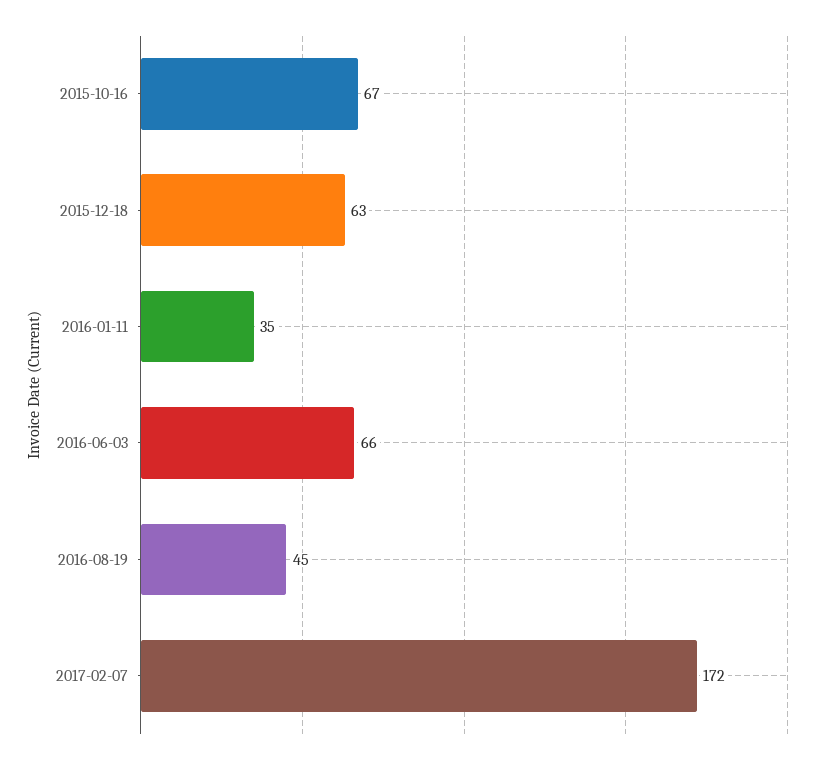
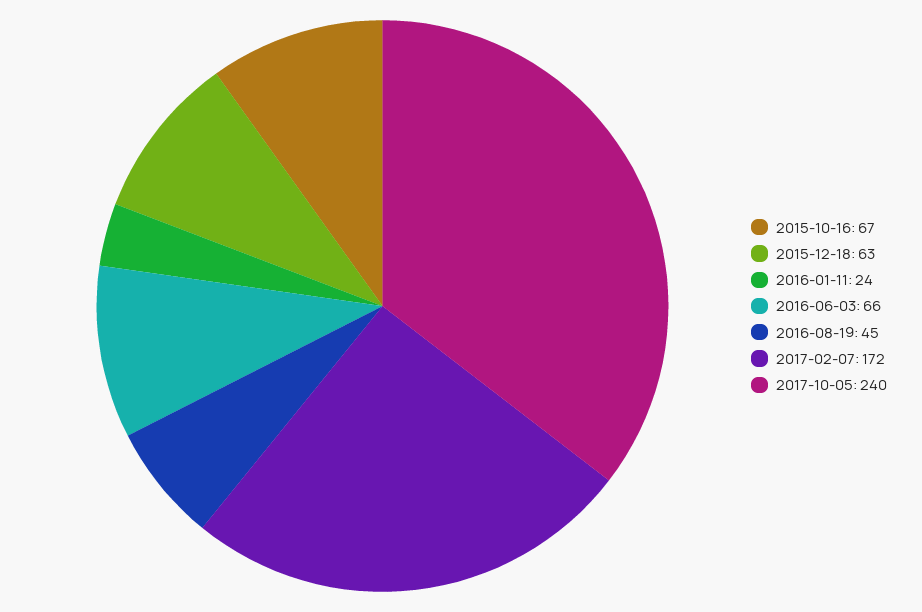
2016-01-11: 35 -> 24
2017-10-05: none -> 240

